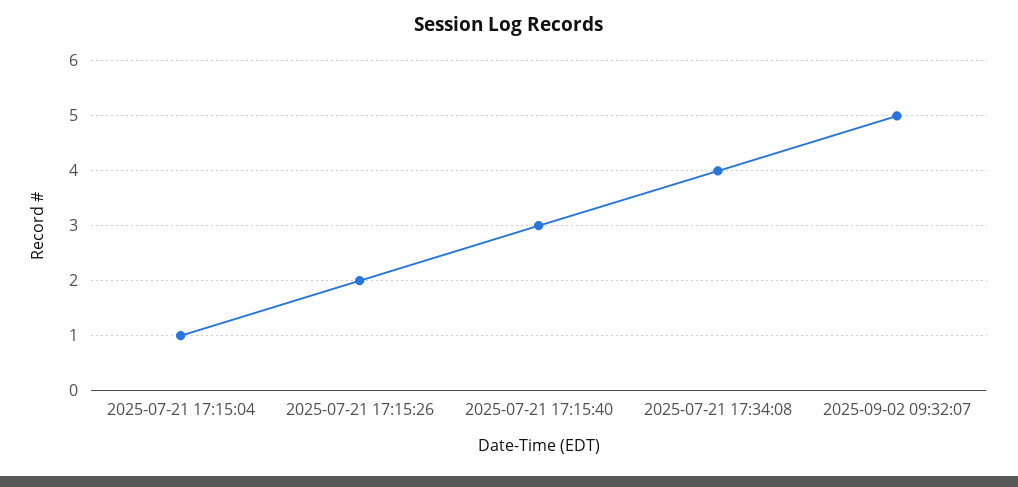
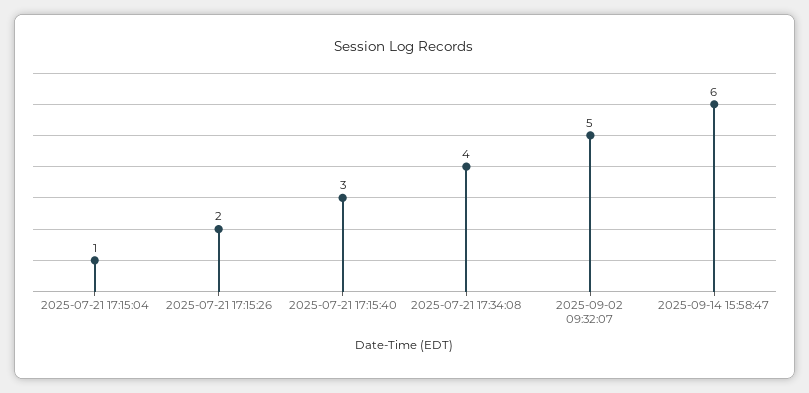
2025-09-14 15:58:47: none -> 6

